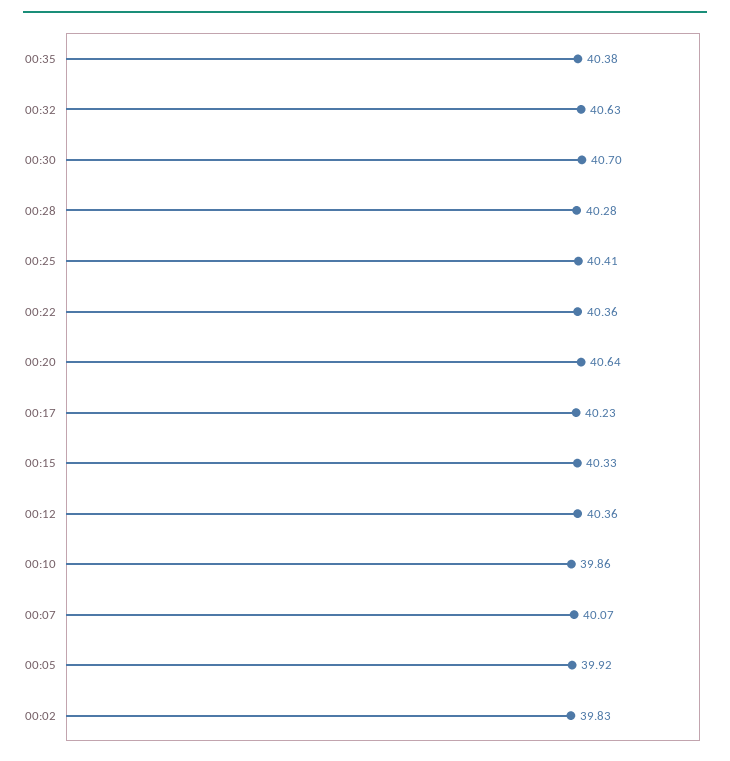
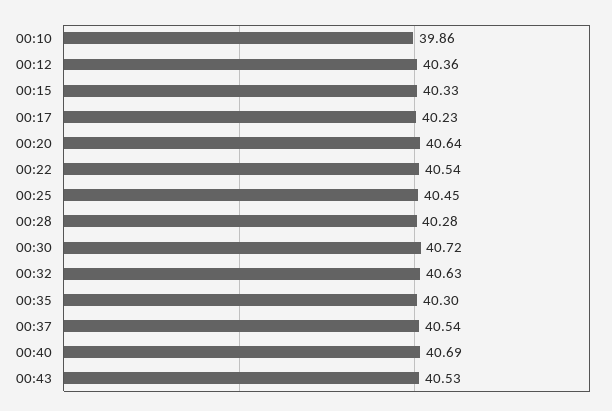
00:35: 40.38 -> 40.3
00:30: 40.7 -> 40.72
00:25: 40.41 -> 40.45
00:22: 40.36 -> 40.54
00:07: 40.07 -> none
00:05: 39.92 -> none
00:02: 39.83 -> none
00:37: none -> 40.54
00:40: none -> 40.69
00:43: none -> 40.53

